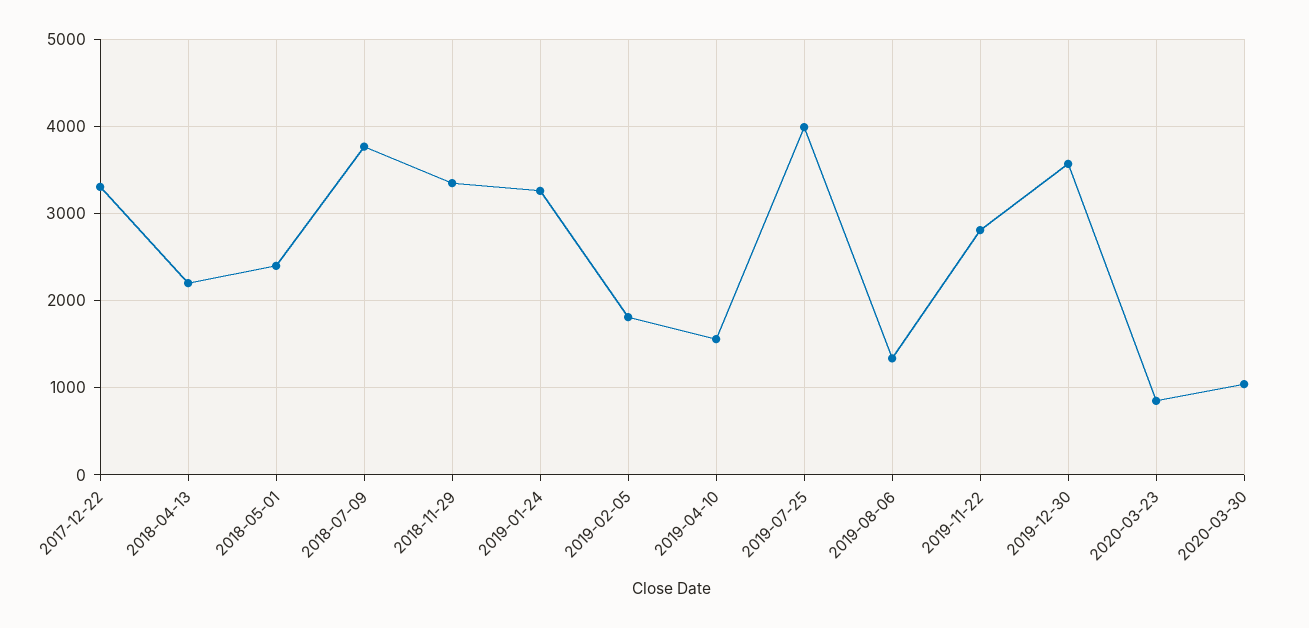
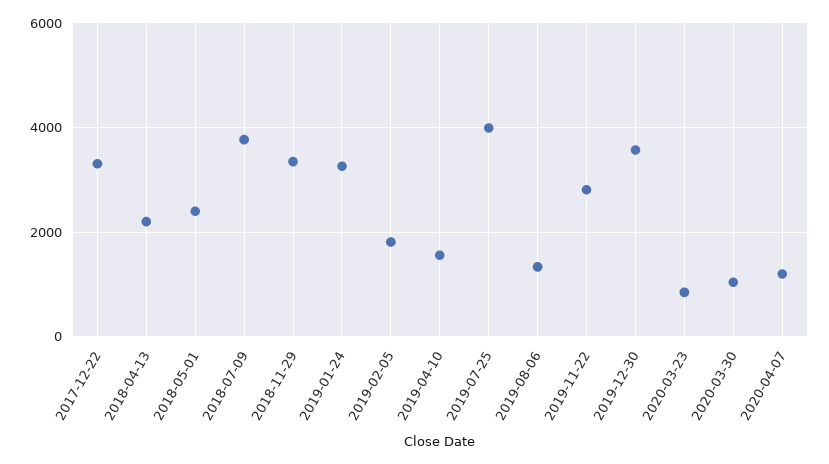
2020-04-07: none -> 1200

